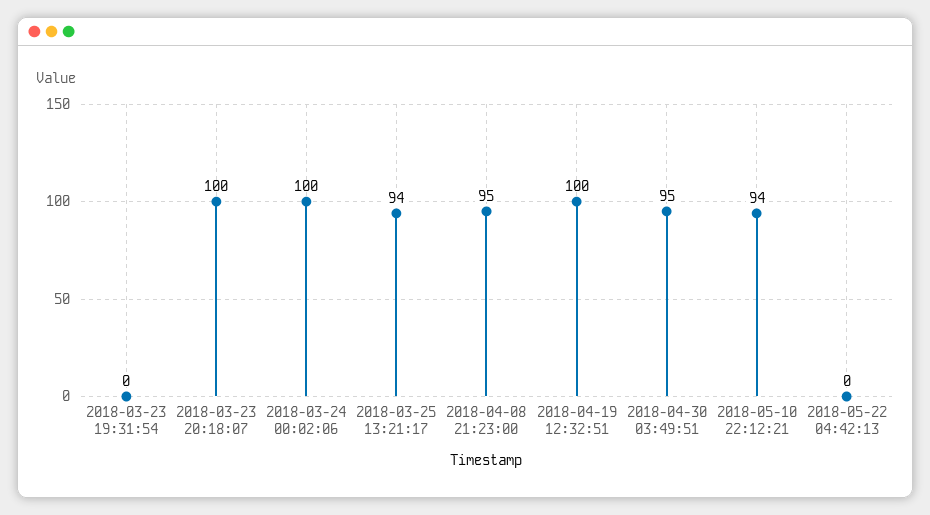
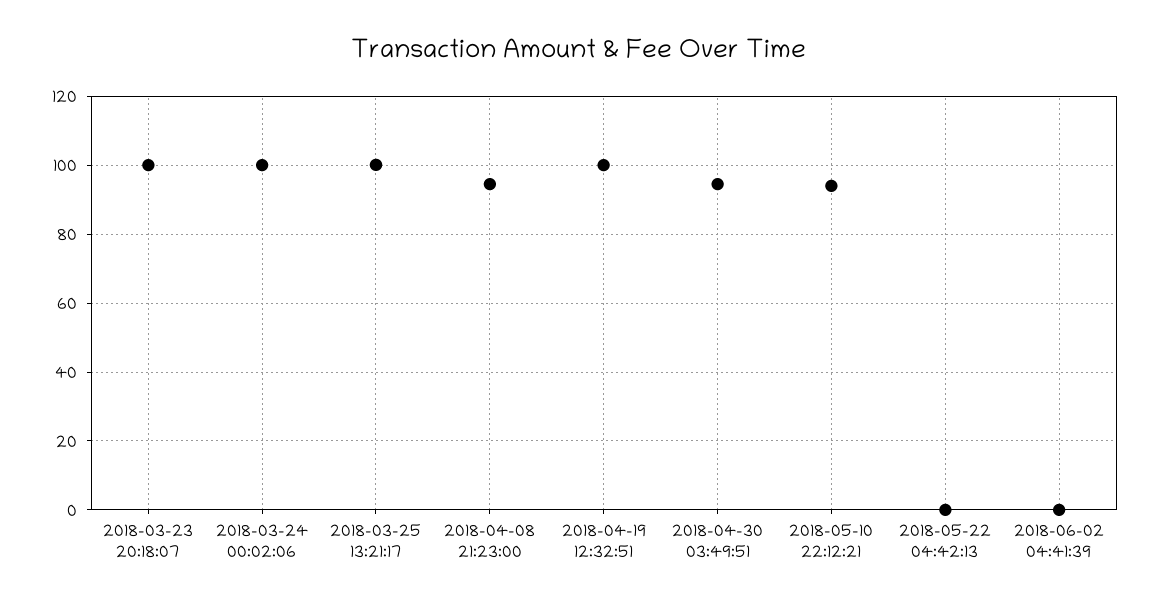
2018-03-23 19:31:54: 0 -> none
2018-03-25 13:21:17: 94 -> 100
2018-06-02 04:41:39: none -> 0

